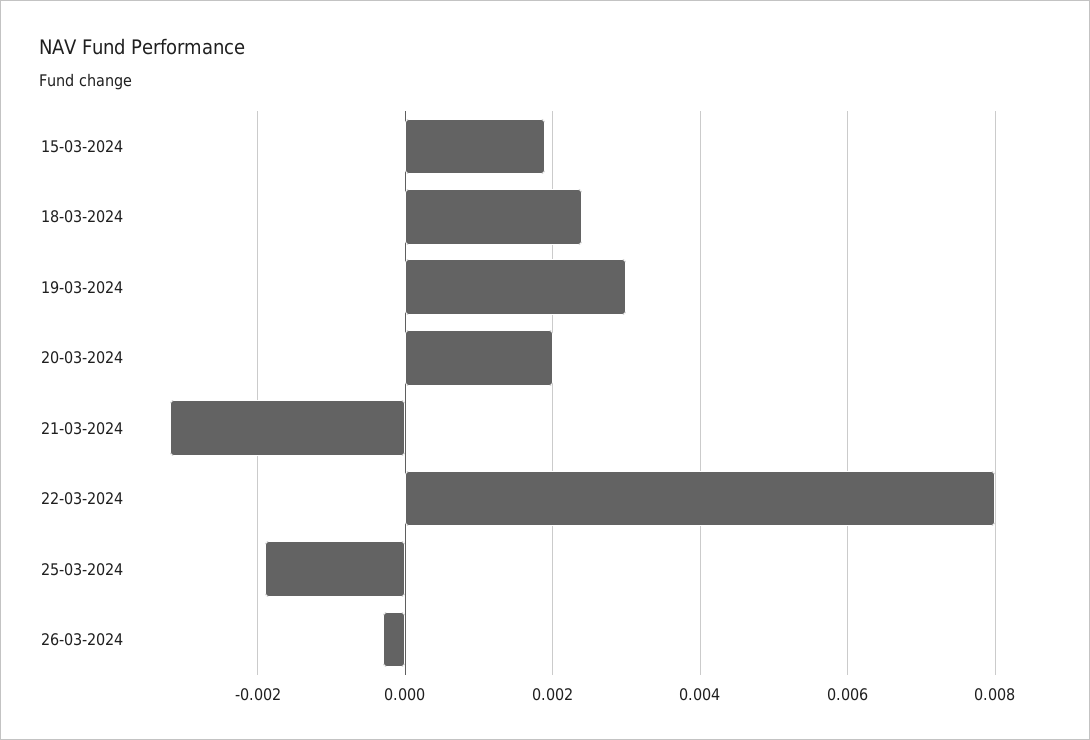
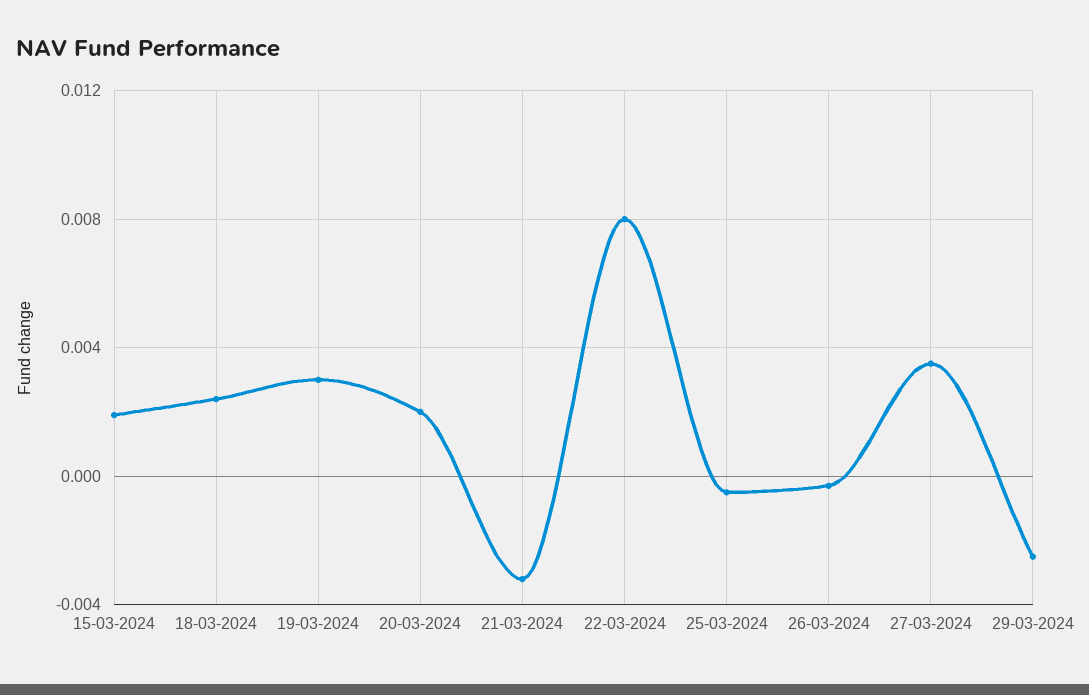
25-03-2024: -0.002 -> -0.0005
27-03-2024: none -> 0.0035
29-03-2024: none -> -0.0025

